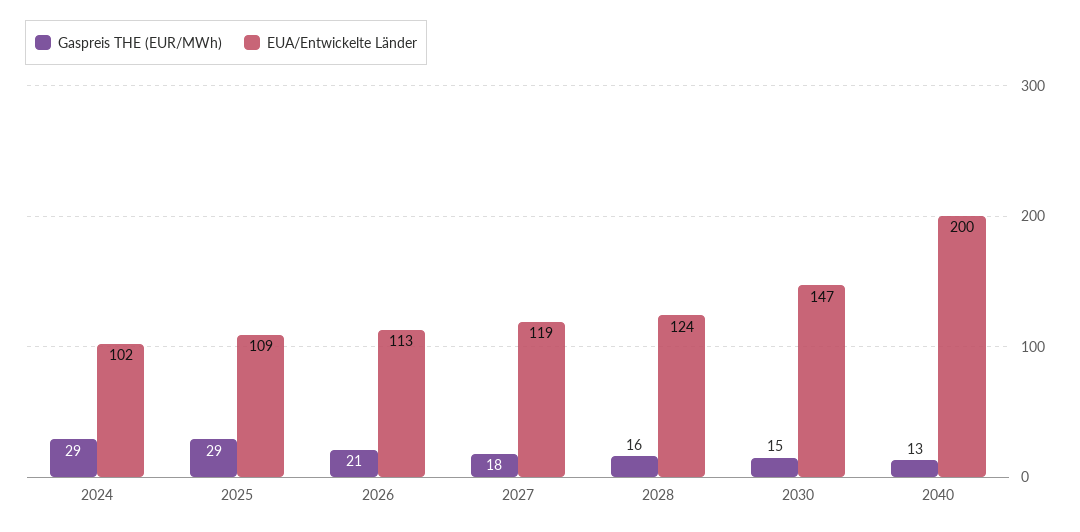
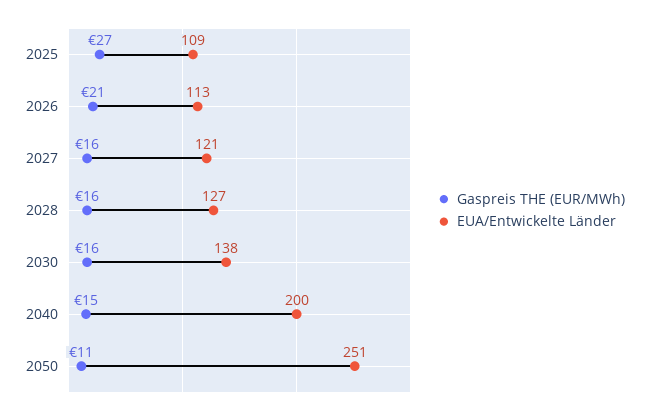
Gaspreis THE (EUR/MWh), 2024: 29 -> none
EUA/Entwickelte Länder, 2024: 102 -> none
Gaspreis THE (EUR/MWh), 2025: 29 -> 27
Gaspreis THE (EUR/MWh), 2027: 18 -> 16
EUA/Entwickelte Länder, 2027: 119 -> 121
EUA/Entwickelte Länder, 2028: 124 -> 127
Gaspreis THE (EUR/MWh), 2030: 15 -> 16
EUA/Entwickelte Länder, 2030: 147 -> 138
Gaspreis THE (EUR/MWh), 2040: 13 -> 15
Gaspreis THE (EUR/MWh), 2050: none -> 11
EUA/Entwickelte Länder, 2050: none -> 251

